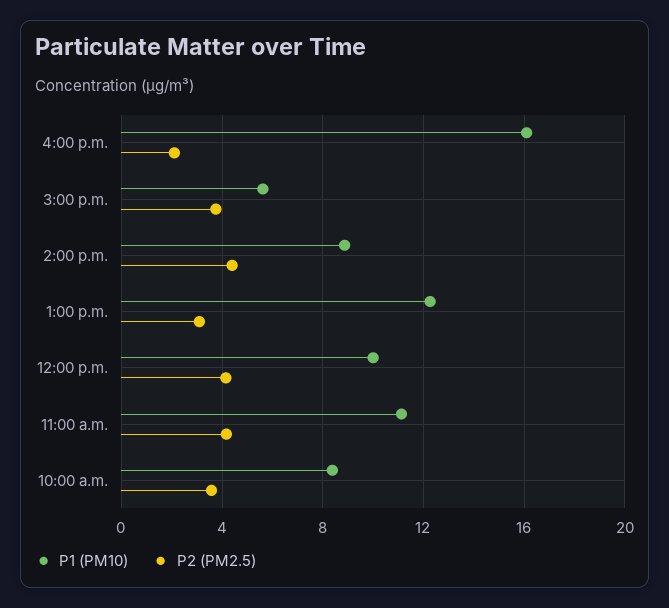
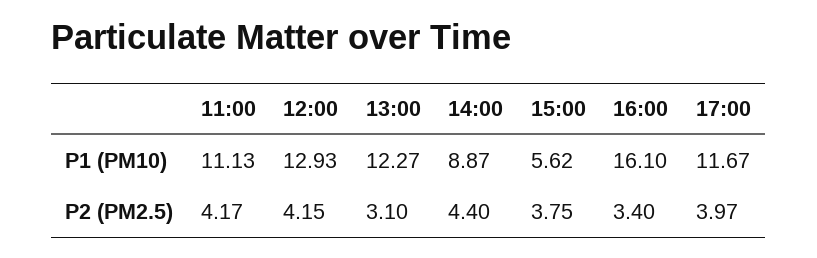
P2 (PM2.5), 4:00 p.m.: 2 -> 3.4
P1 (PM10), 12:00 p.m.: 10 -> 12.93
P1 (PM10), 10:00 a.m.: 8.5 -> none
P2 (PM2.5), 10:00 a.m.: 3.5 -> none
P1 (PM10), 17:00: none -> 11.67
P2 (PM2.5), 17:00: none -> 3.97

